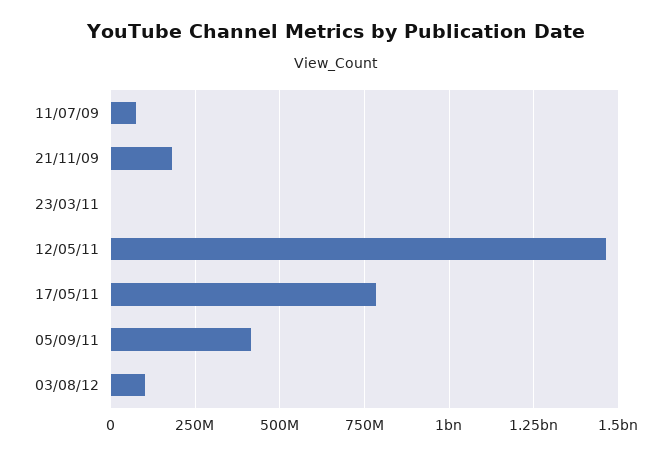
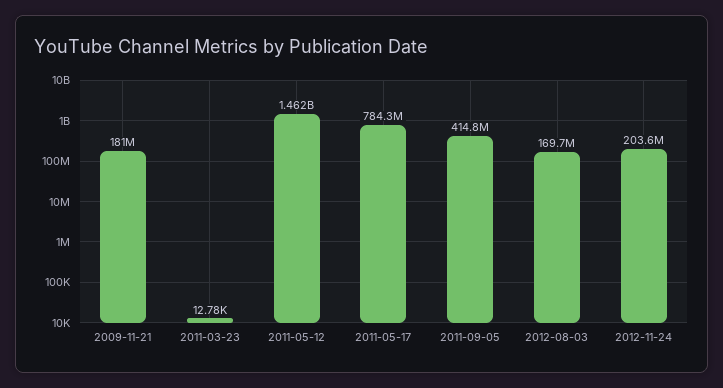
11/07/09: 75000000 -> none
03/08/12: 100000000 -> 169700000
2012-11-24: none -> 203600000

